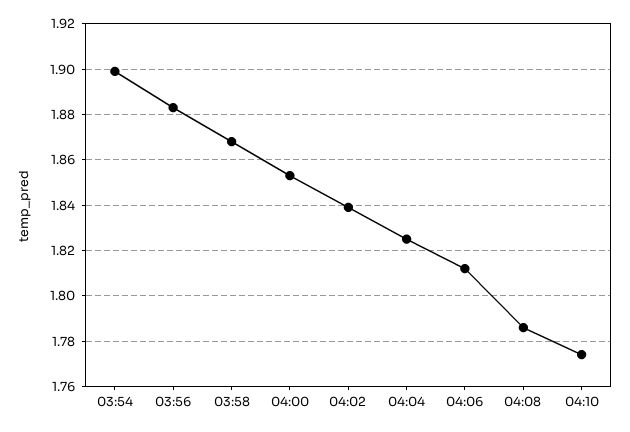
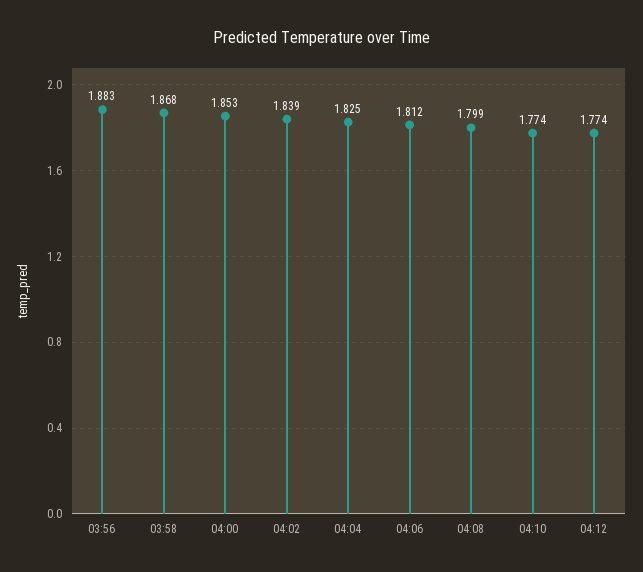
03:54: 1.9 -> none
04:08: 1.785 -> 1.799
04:12: none -> 1.774

